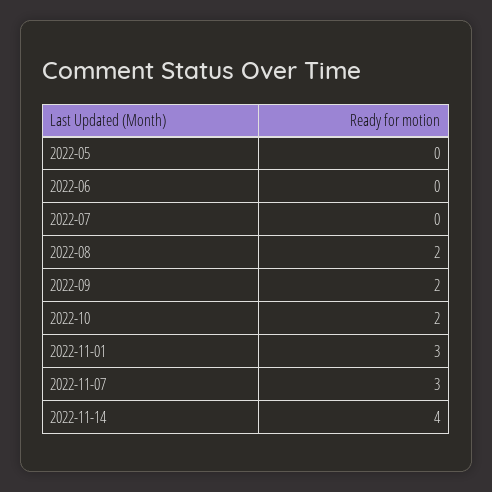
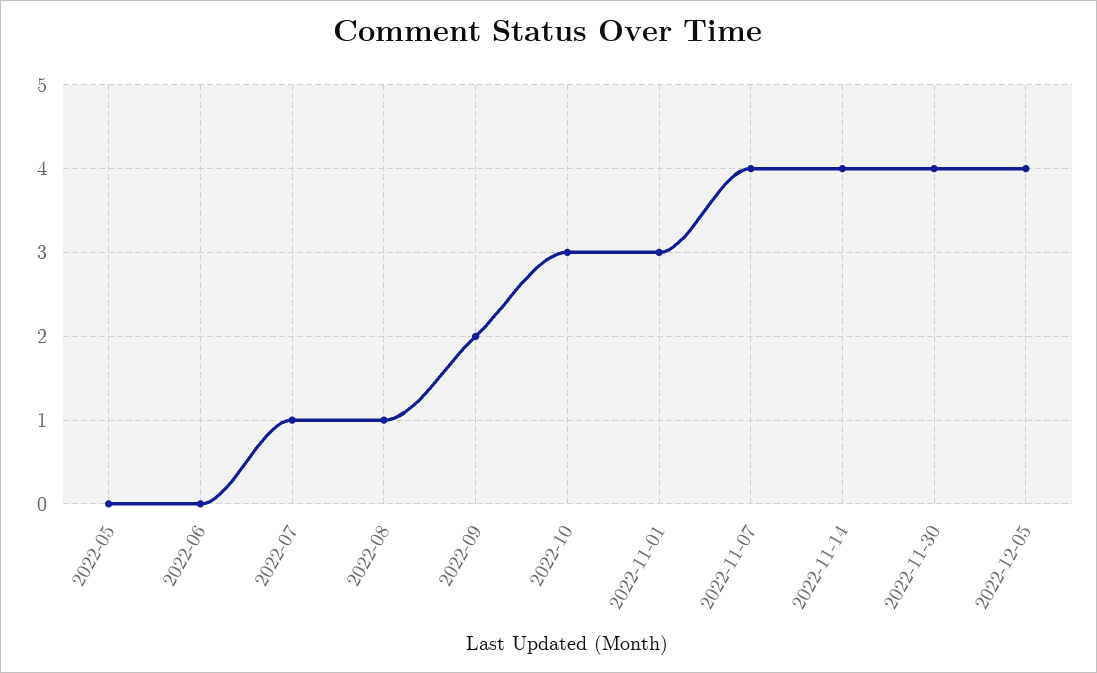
2022-07: 0 -> 1
2022-08: 2 -> 1
2022-10: 2 -> 3
2022-11-07: 3 -> 4
2022-11-30: none -> 4
2022-12-05: none -> 4

